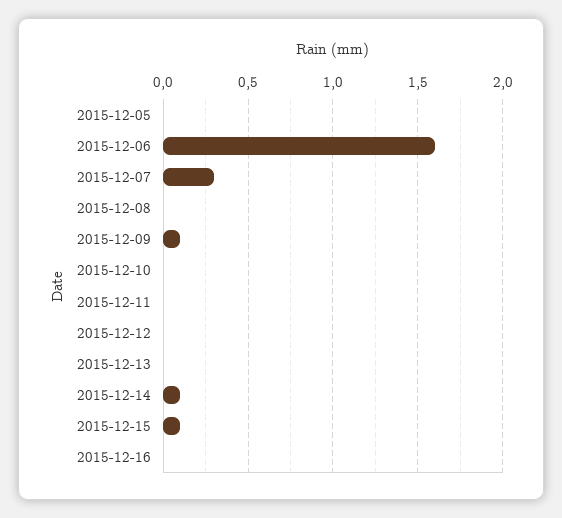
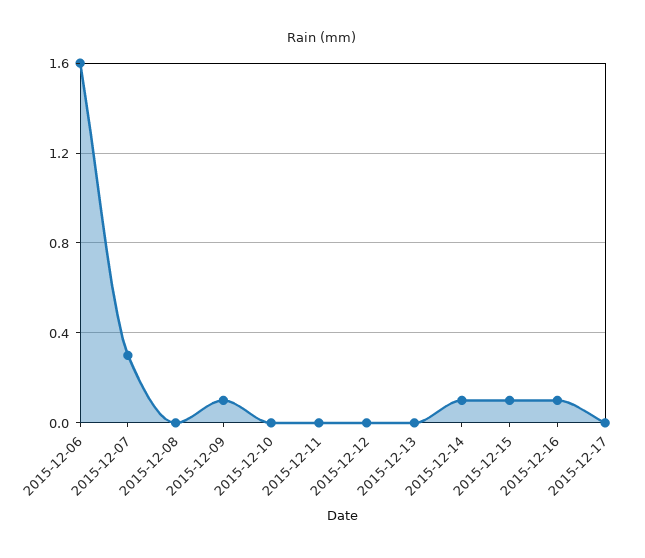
2015-12-05: 0 -> none
2015-12-16: 0 -> 0.1
2015-12-17: none -> 0

